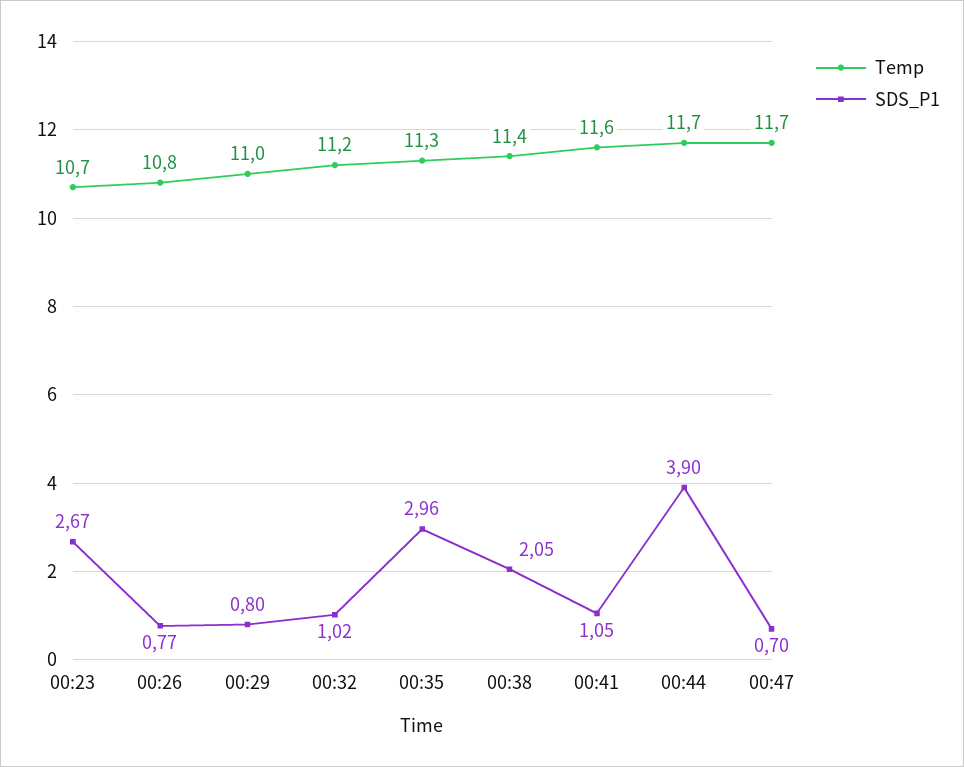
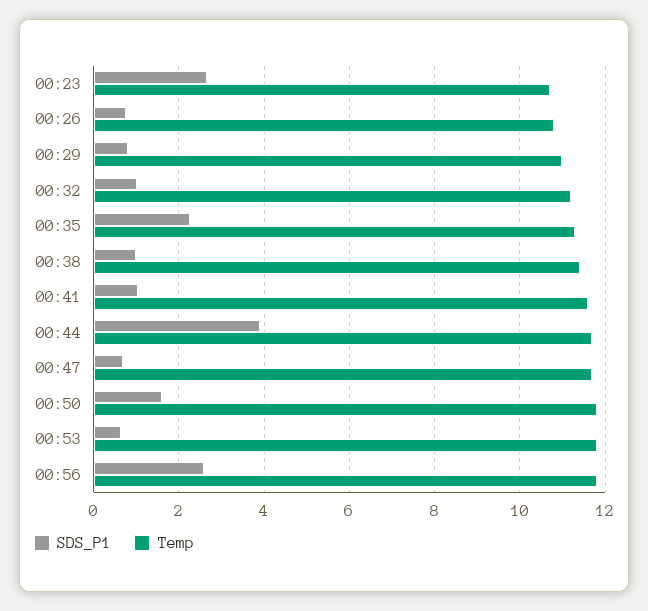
SDS_P1, 00:35: 2.96 -> 2.2
SDS_P1, 00:38: 2.05 -> 1
SDS_P1, 00:50: none -> 1.6
Temp, 00:50: none -> 11.8
SDS_P1, 00:53: none -> 0.6
Temp, 00:53: none -> 11.8
SDS_P1, 00:56: none -> 2.6
Temp, 00:56: none -> 11.8

